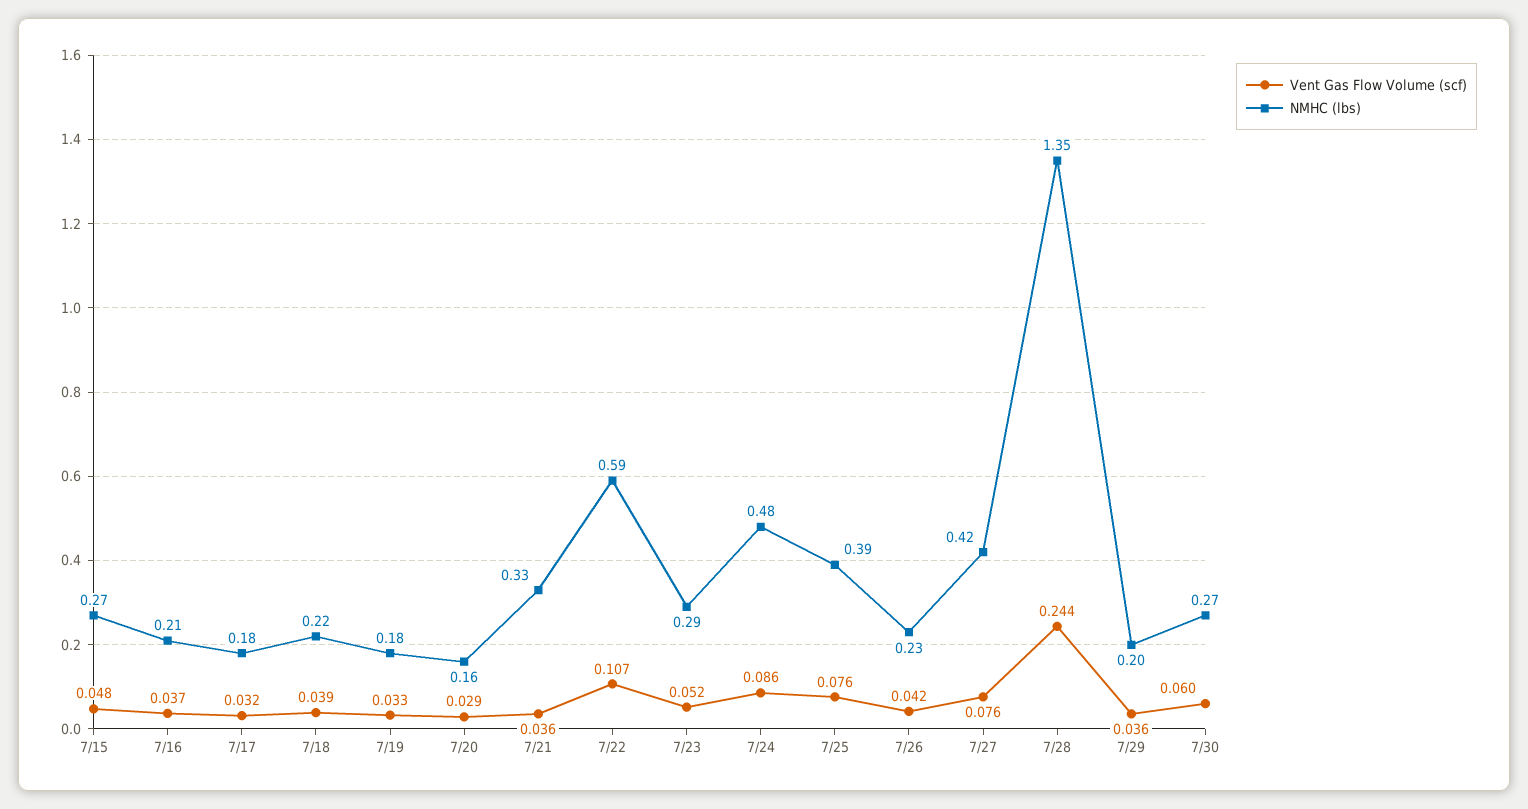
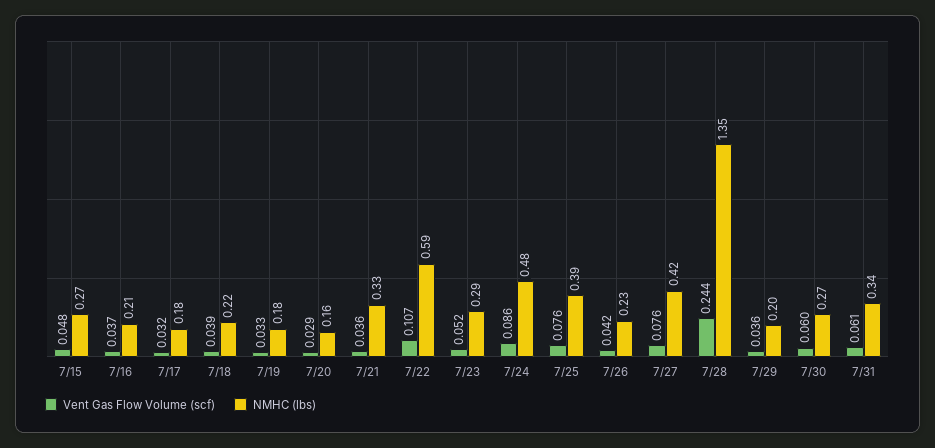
Vent Gas Flow Volume (scf), 7/31: none -> 0.061
NMHC (lbs), 7/31: none -> 0.34

